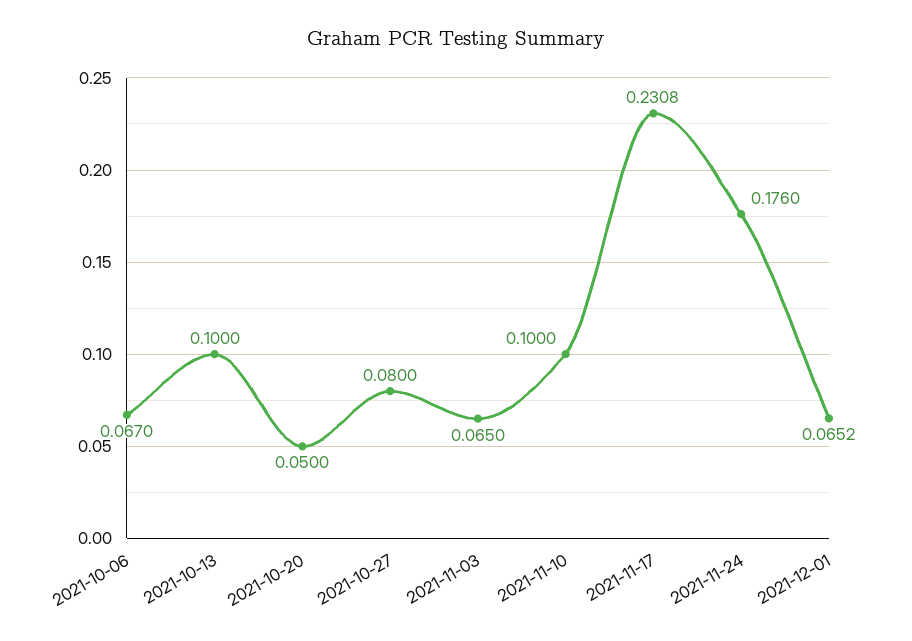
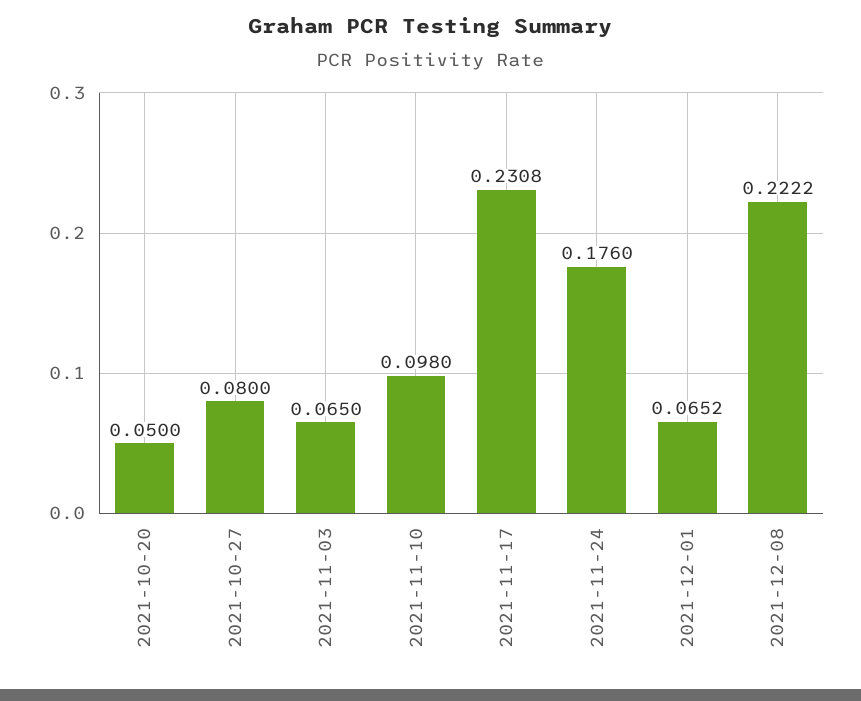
2021-10-06: 0.067 -> none
2021-10-13: 0.1 -> none
2021-11-10: 0.1 -> 0.098
2021-12-08: none -> 0.2222

